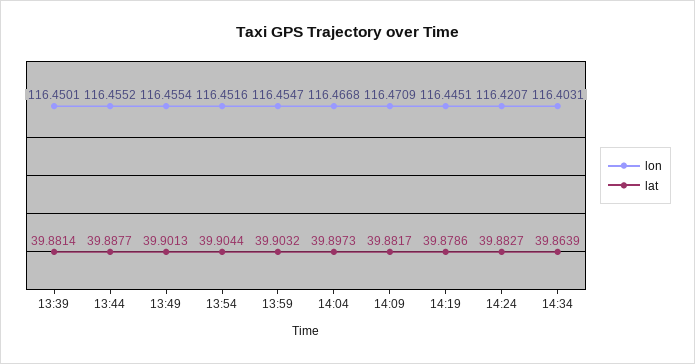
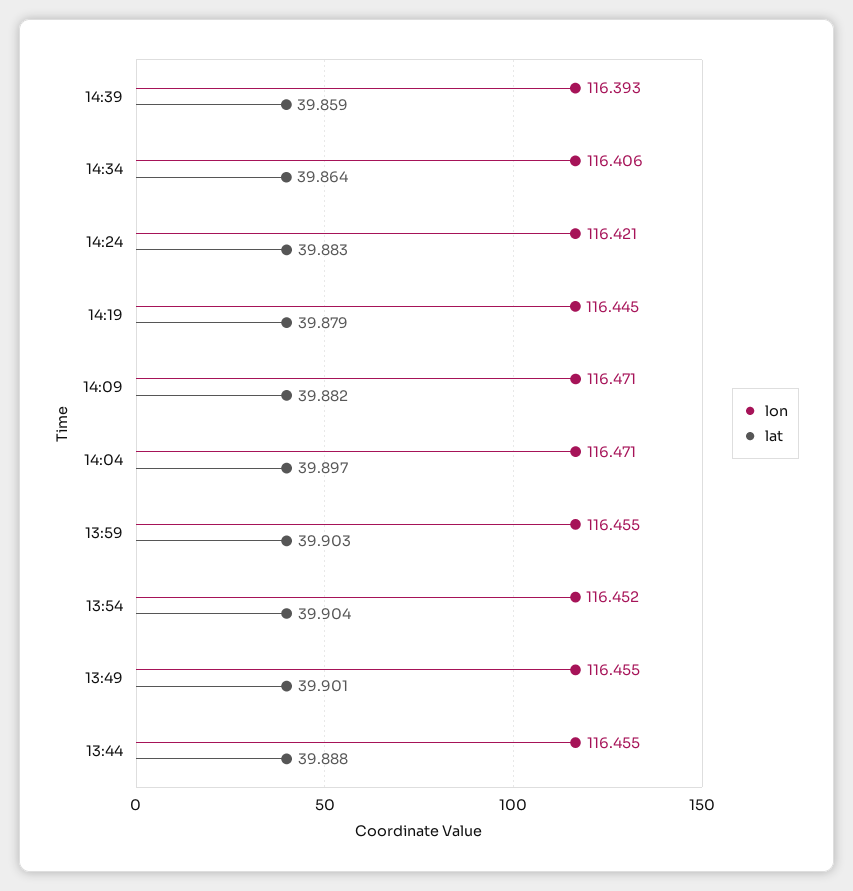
lon, 13:39: 116.4501 -> none
lat, 13:39: 39.8814 -> none
lon, 14:04: 116.4668 -> 116.471
lon, 14:34: 116.4031 -> 116.406
lon, 14:39: none -> 116.393
lat, 14:39: none -> 39.859

